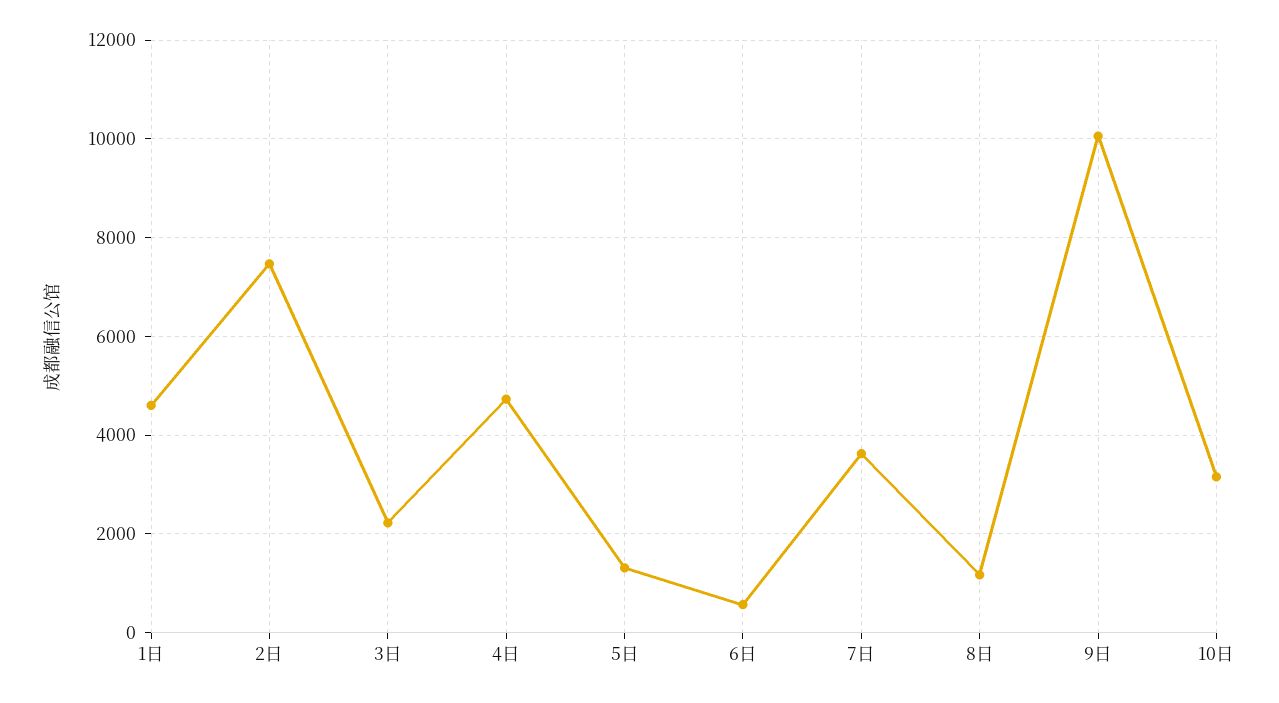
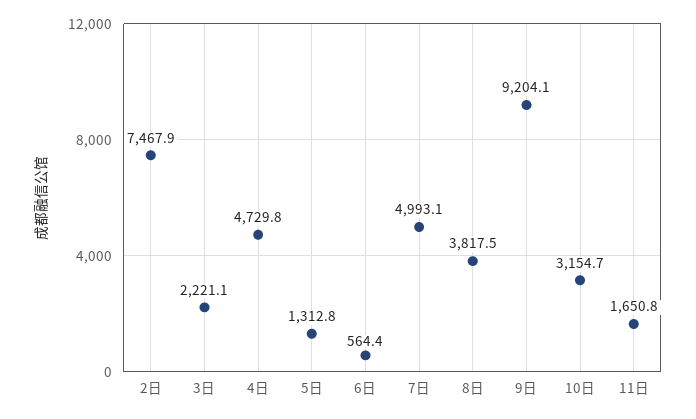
1日: 4600 -> none
7日: 3600 -> 4993.1
8日: 1200 -> 3817.5
9日: 10000 -> 9204.1
11日: none -> 1650.8

